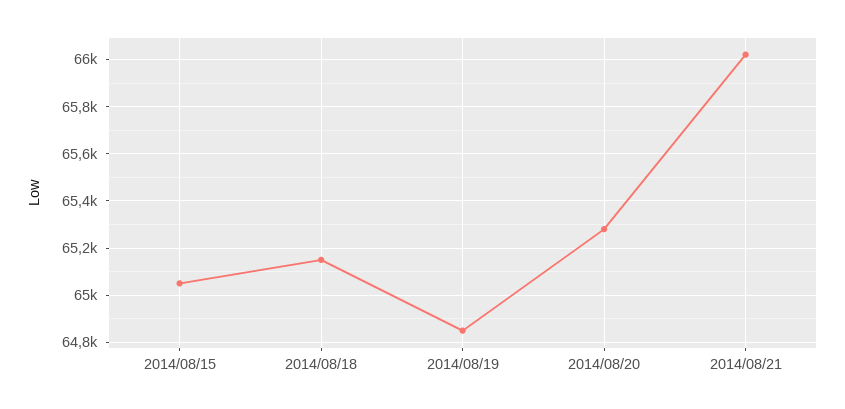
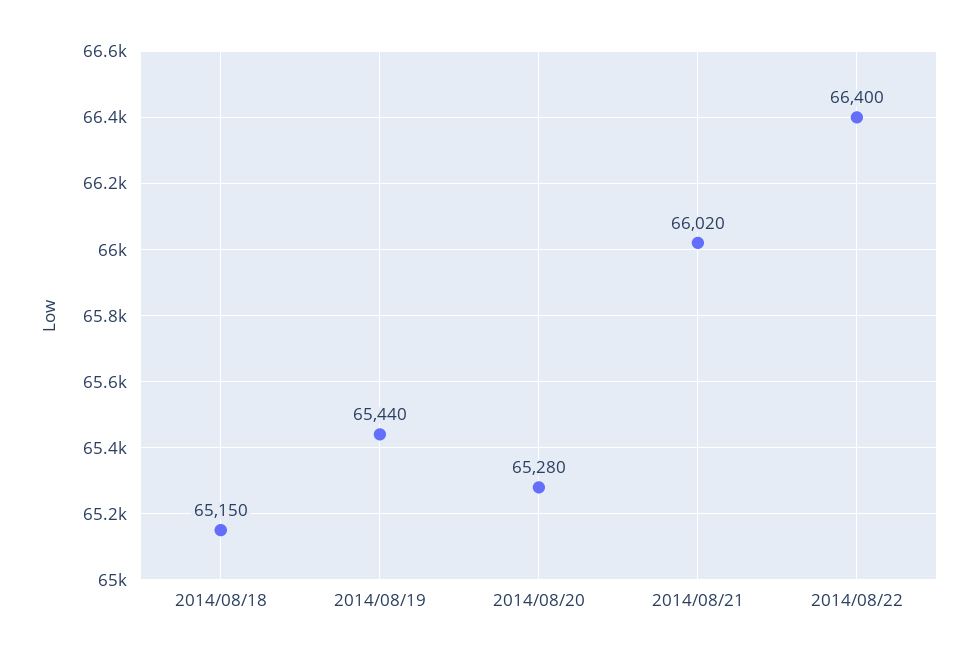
2014/08/15: 65050 -> none
2014/08/19: 64850 -> 65440
2014/08/22: none -> 66400

